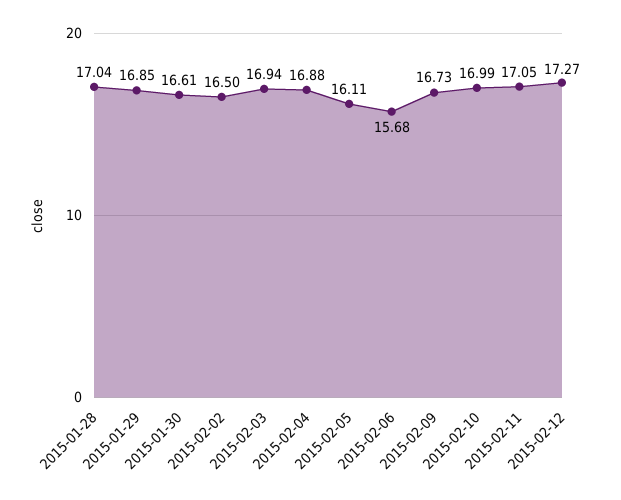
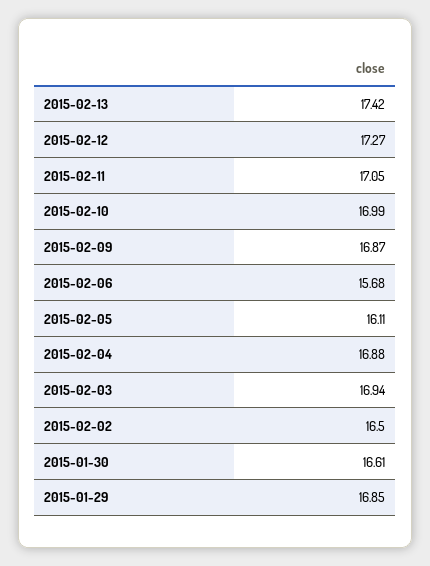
2015-01-28: 17.04 -> none
2015-02-09: 16.73 -> 16.87
2015-02-13: none -> 17.42

